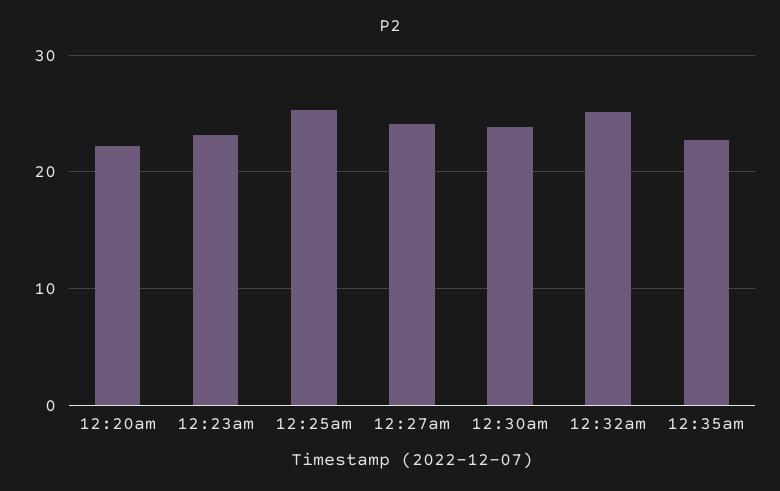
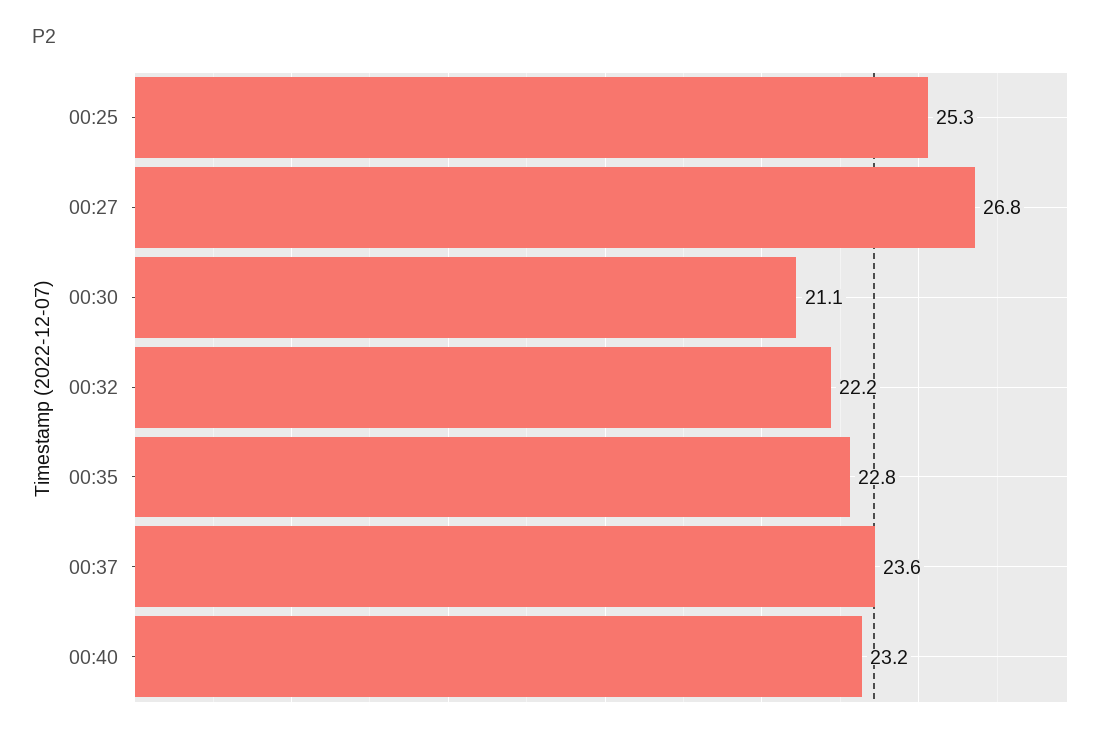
12:20am: 22 -> none
12:23am: 23 -> none
12:27am: 24 -> 26.8
12:30am: 24 -> 21.1
12:32am: 25 -> 22.2
00:37: none -> 23.6
00:40: none -> 23.2

